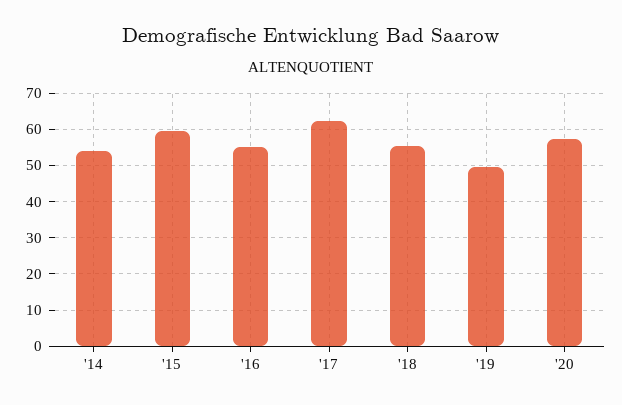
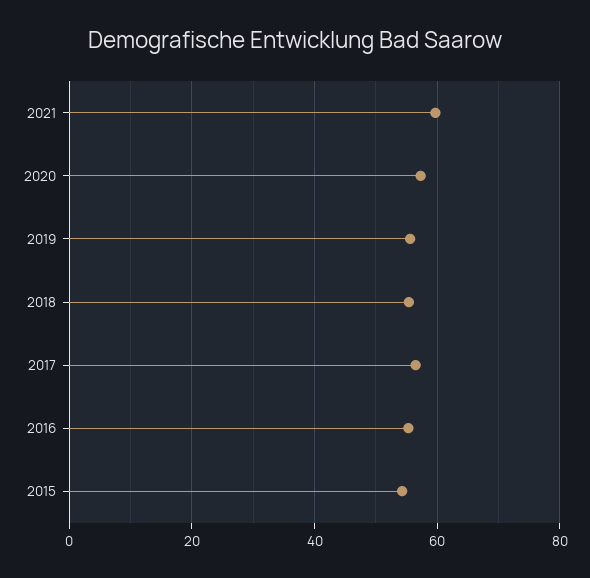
'14: 54 -> none
'15: 60 -> 54
'17: 62 -> 56
'19: 50 -> 56
2021: none -> 60

